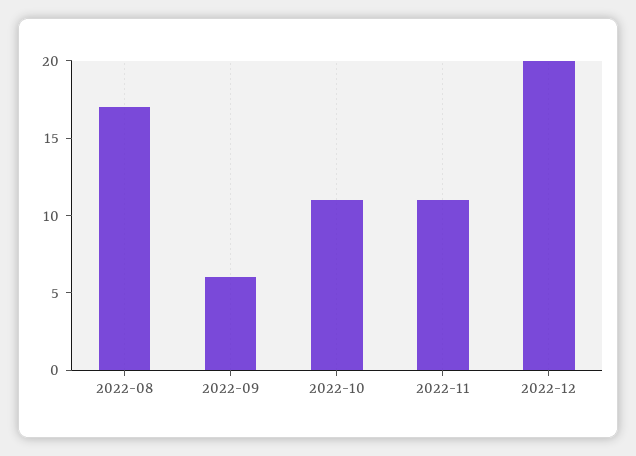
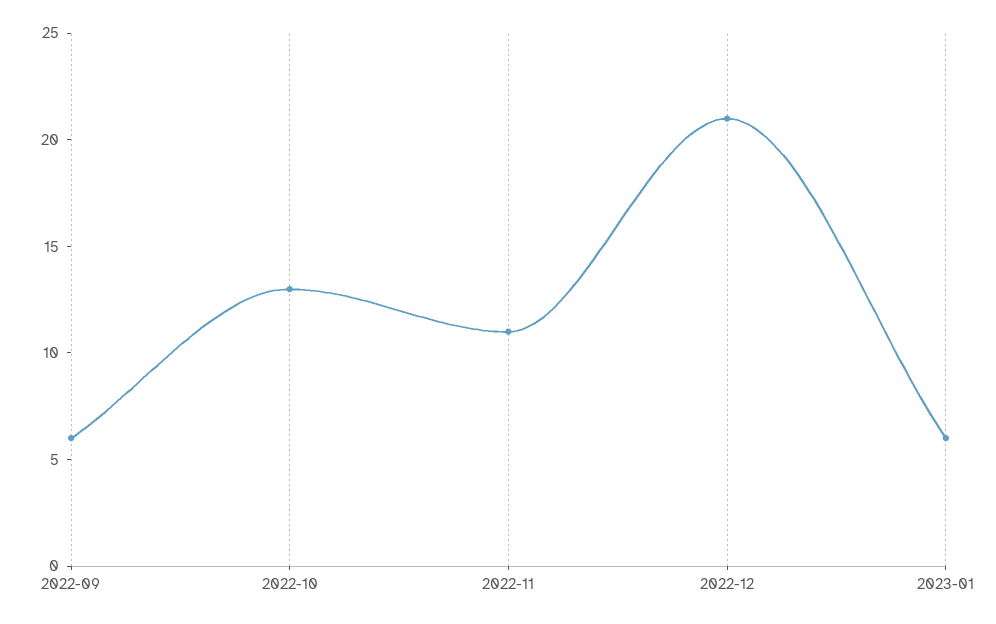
2022-08: 17 -> none
2022-10: 11 -> 13
2022-12: 20 -> 21
2023-01: none -> 6

